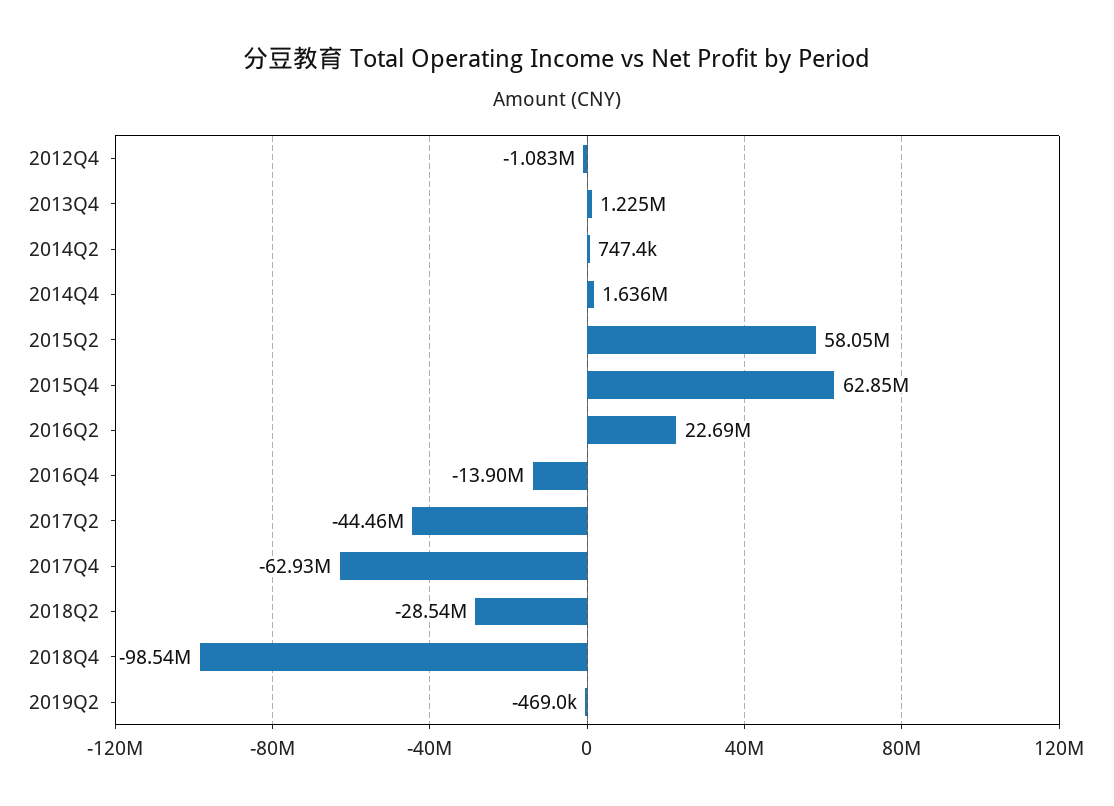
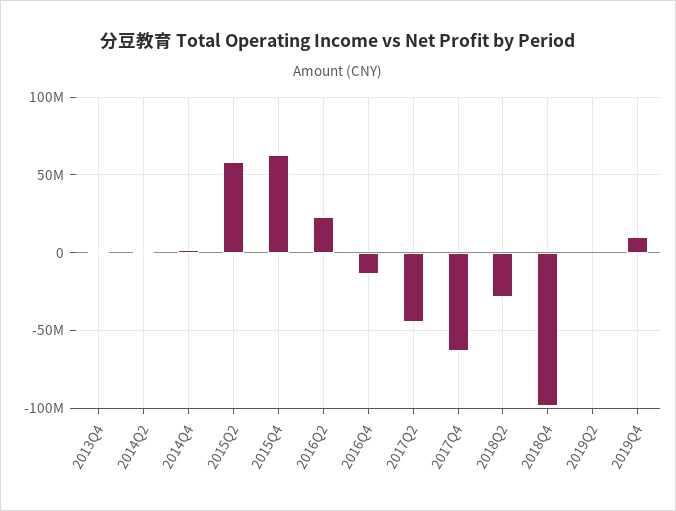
2012Q4: -1083000 -> none
2019Q4: none -> 10000000

